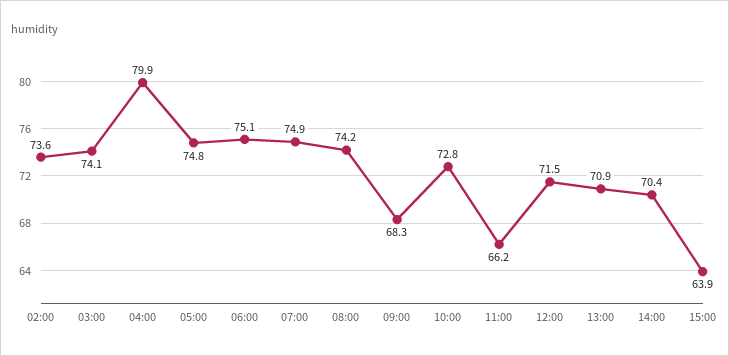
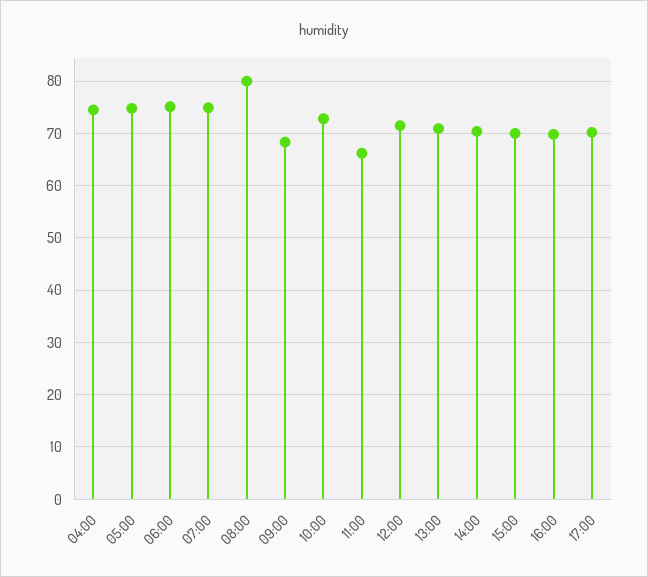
02:00: 73.6 -> none
03:00: 74.1 -> none
04:00: 79.9 -> 74
08:00: 74.2 -> 80
15:00: 63.9 -> 70
16:00: none -> 70
17:00: none -> 70

